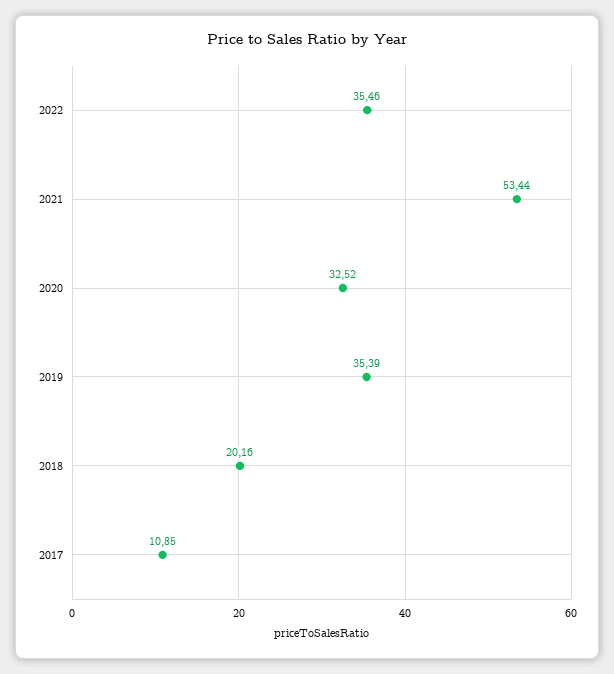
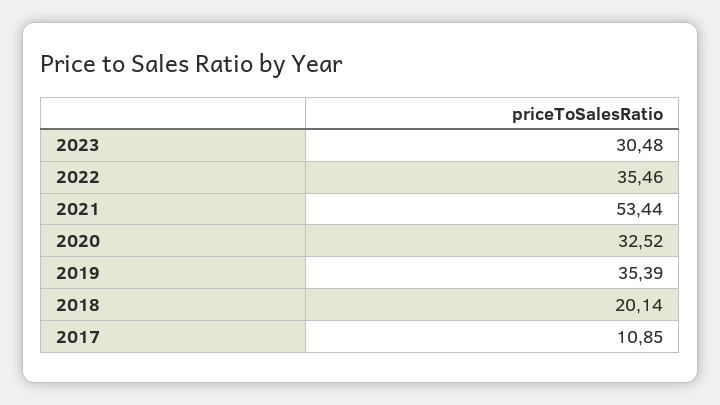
2018: 20.16 -> 20.14
2023: none -> 30.48

